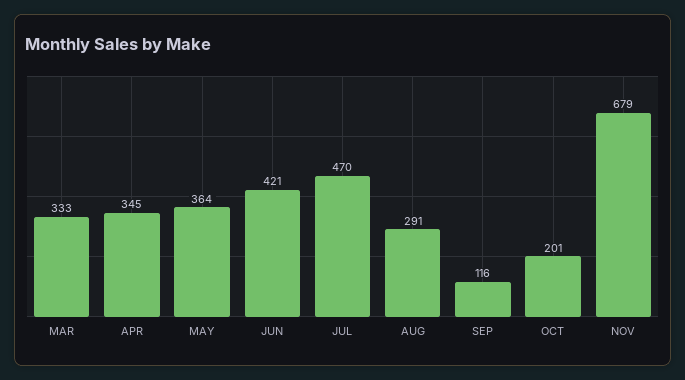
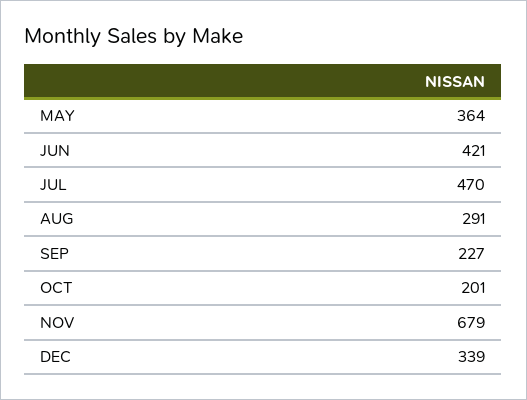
MAR: 333 -> none
APR: 345 -> none
SEP: 116 -> 227
DEC: none -> 339

